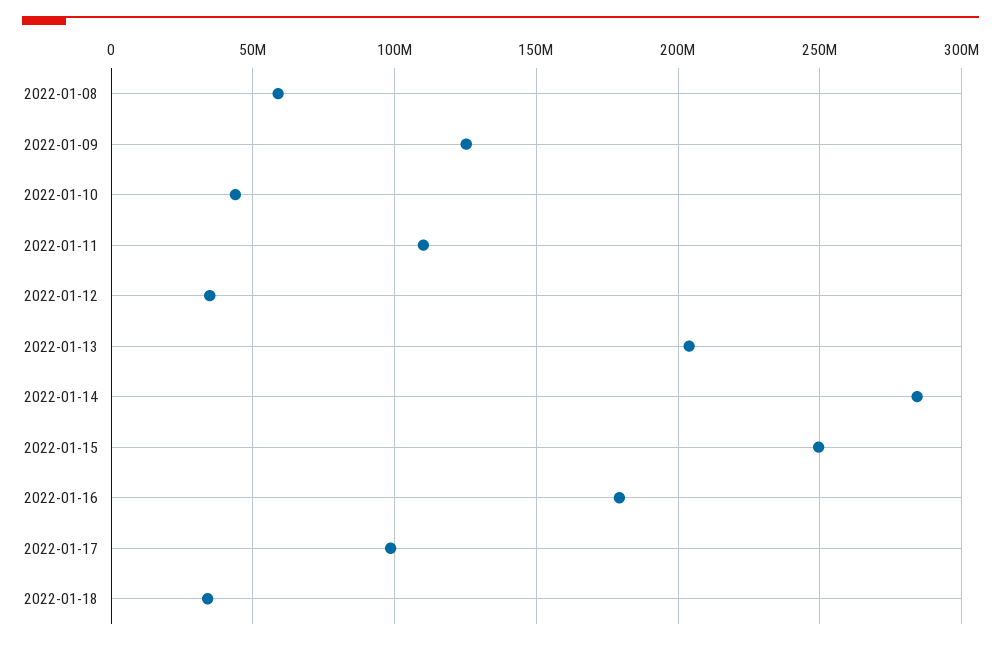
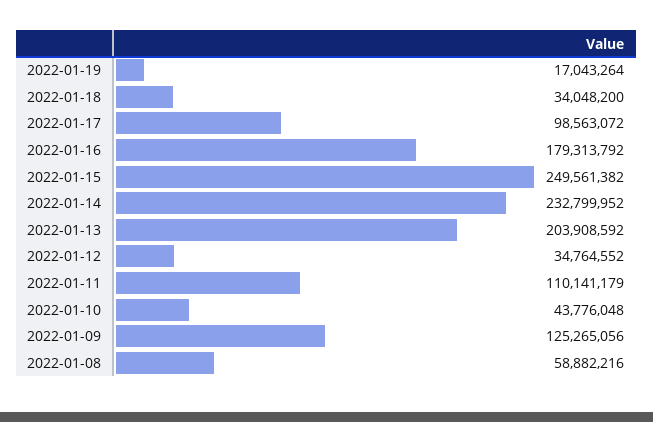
2022-01-14: 285000000 -> 232799952
2022-01-19: none -> 17043264

